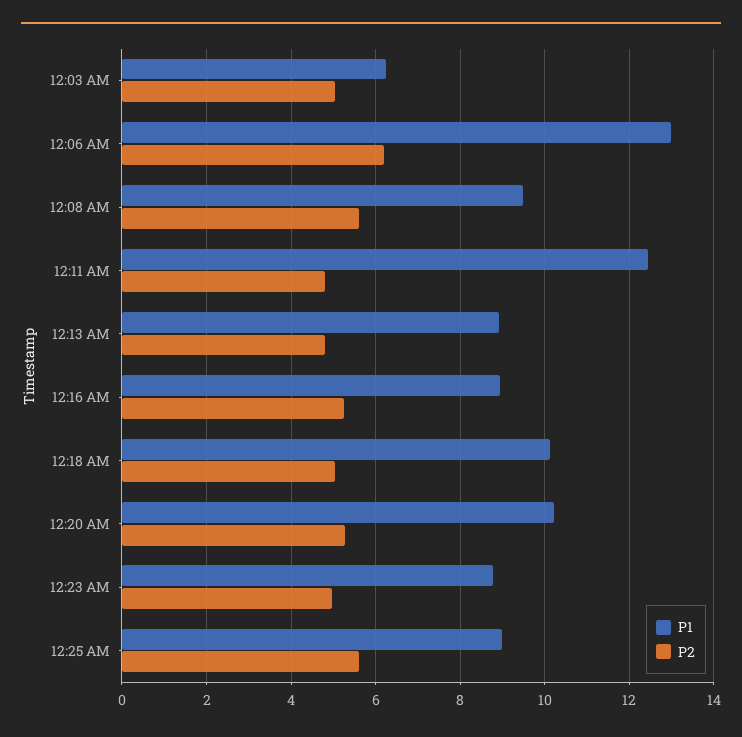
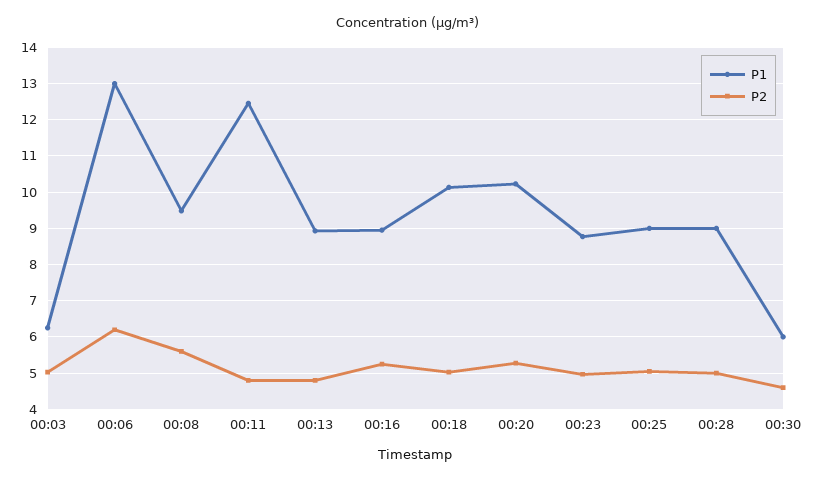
P2, 12:25 AM: 5.6 -> 5
P1, 00:28: none -> 9
P2, 00:28: none -> 5
P1, 00:30: none -> 6
P2, 00:30: none -> 4.6

